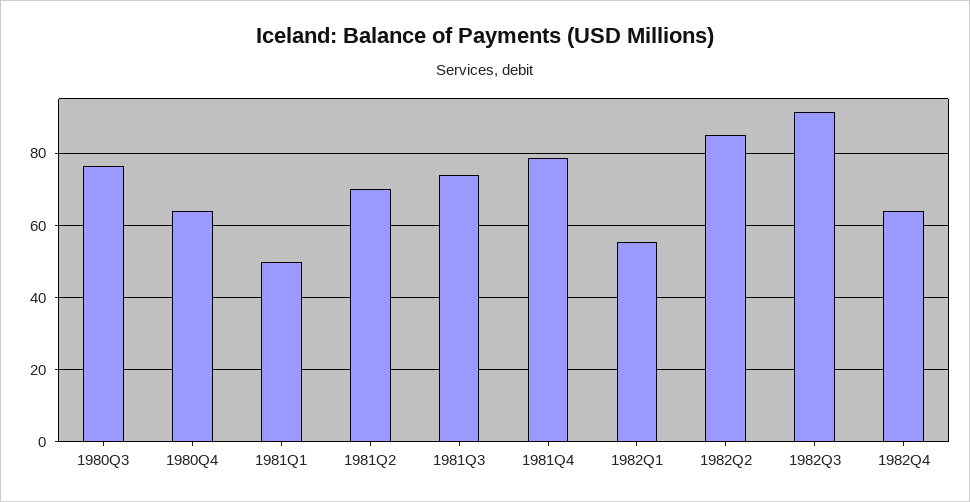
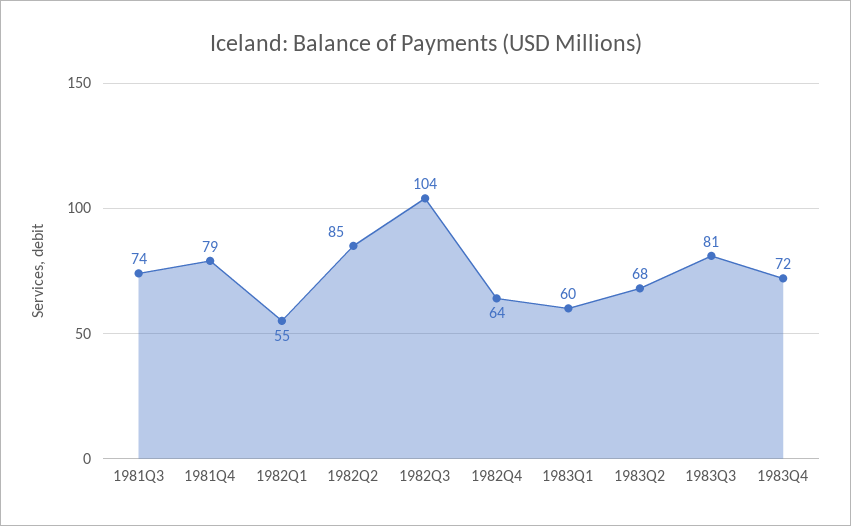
1980Q3: 76 -> none
1980Q4: 64 -> none
1981Q1: 50 -> none
1981Q2: 70 -> none
1982Q3: 92 -> 104
1983Q1: none -> 60
1983Q2: none -> 68
1983Q3: none -> 81
1983Q4: none -> 72

